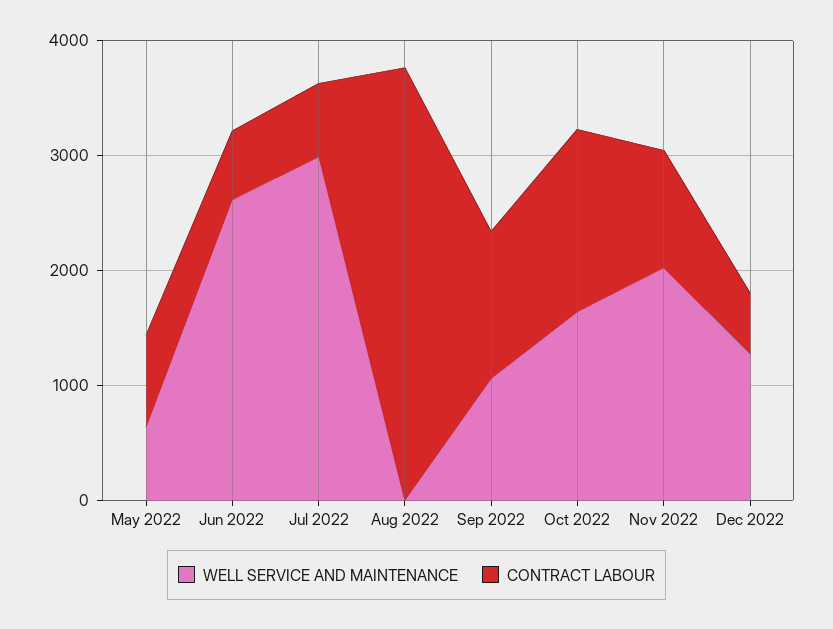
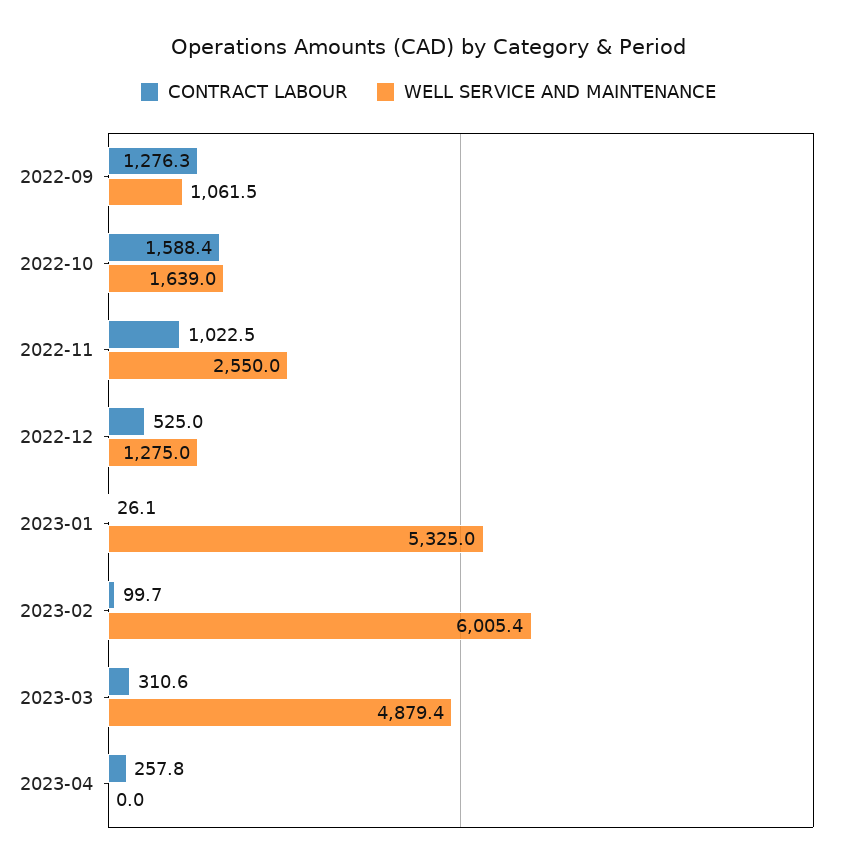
WELL SERVICE AND MAINTENANCE, May 2022: 600 -> none
CONTRACT LABOUR, May 2022: 800 -> none
WELL SERVICE AND MAINTENANCE, Jun 2022: 2600 -> none
CONTRACT LABOUR, Jun 2022: 600 -> none
WELL SERVICE AND MAINTENANCE, Jul 2022: 3000 -> none
CONTRACT LABOUR, Jul 2022: 600 -> none
WELL SERVICE AND MAINTENANCE, Aug 2022: 0 -> none
CONTRACT LABOUR, Aug 2022: 3800 -> none
WELL SERVICE AND MAINTENANCE, Nov 2022: 2000 -> 2550
CONTRACT LABOUR, 2023-01: none -> 26.1
WELL SERVICE AND MAINTENANCE, 2023-01: none -> 5325
CONTRACT LABOUR, 2023-02: none -> 99.7
WELL SERVICE AND MAINTENANCE, 2023-02: none -> 6005.4
CONTRACT LABOUR, 2023-03: none -> 310.6
WELL SERVICE AND MAINTENANCE, 2023-03: none -> 4879.4
CONTRACT LABOUR, 2023-04: none -> 257.8
WELL SERVICE AND MAINTENANCE, 2023-04: none -> 0

